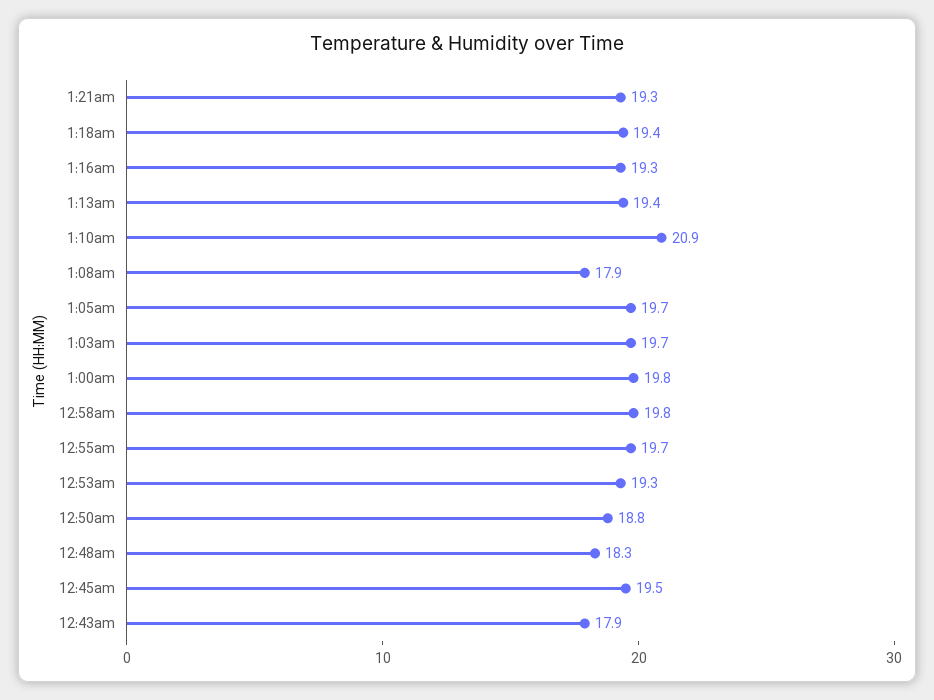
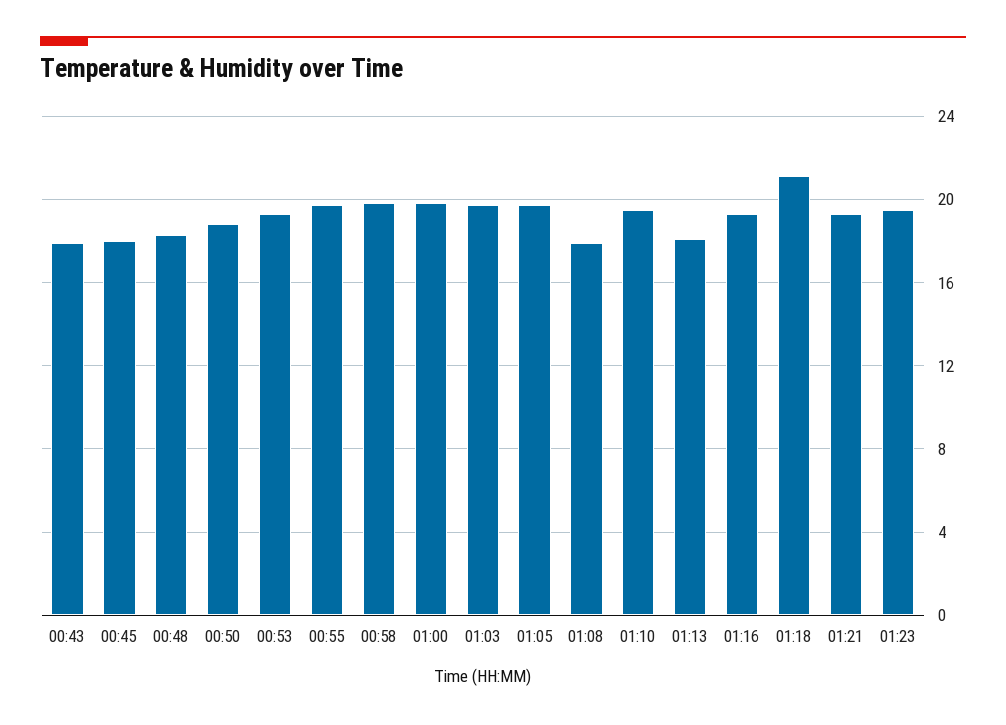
1:18am: 19.4 -> 21
1:13am: 19.4 -> 18
1:10am: 20.9 -> 19.5
12:45am: 19.5 -> 18
01:23: none -> 19.5

